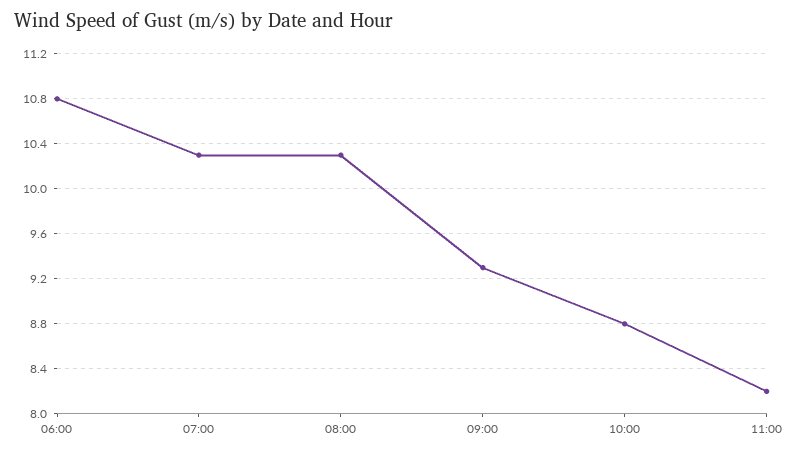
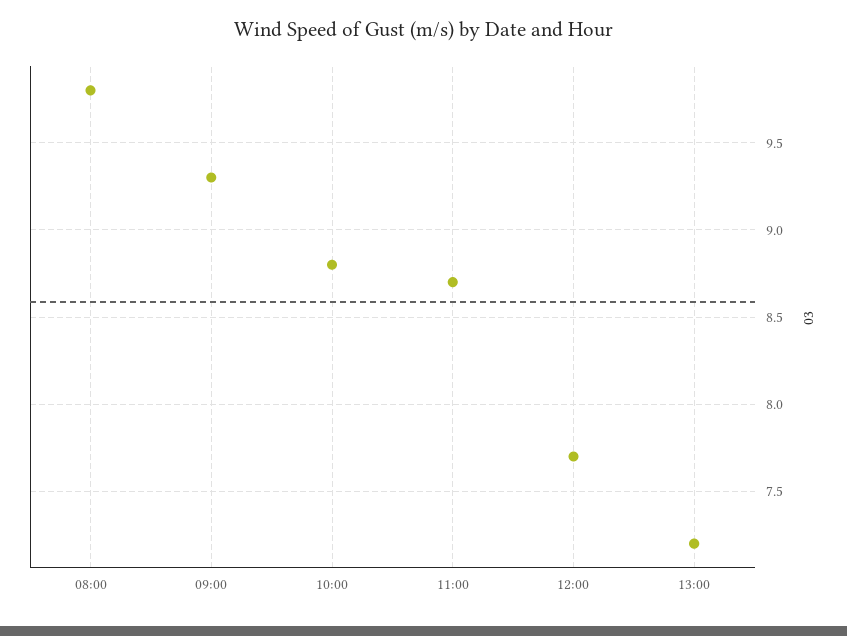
06:00: 10.8 -> none
07:00: 10.3 -> none
08:00: 10.3 -> 9.8
11:00: 8.2 -> 8.7
12:00: none -> 7.7
13:00: none -> 7.2

